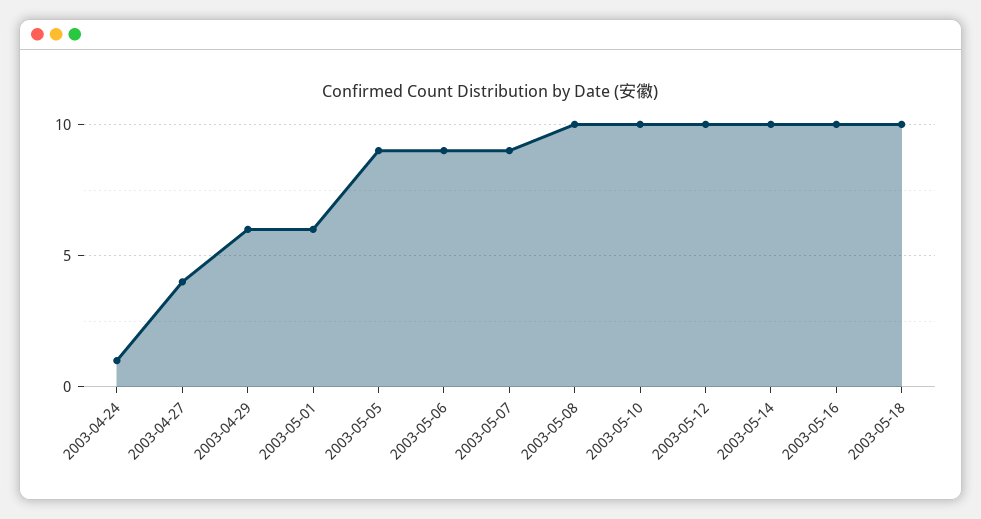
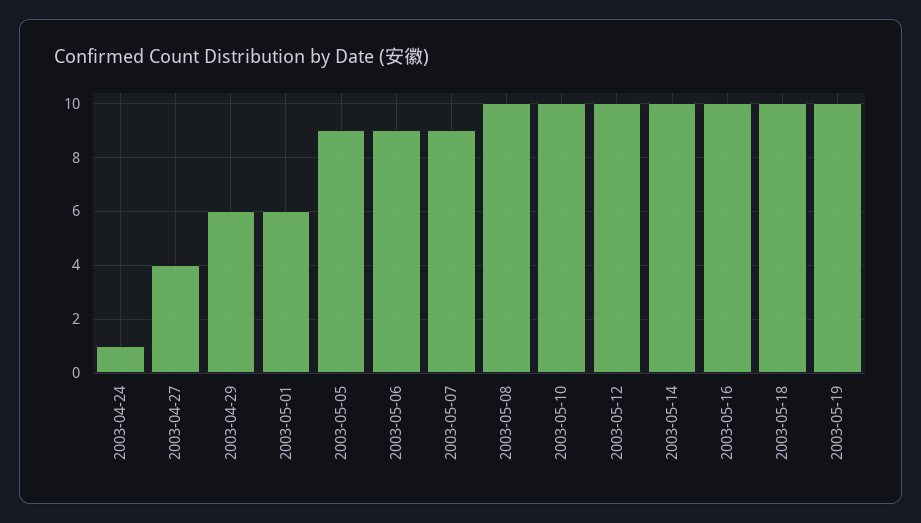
2003-05-19: none -> 10

